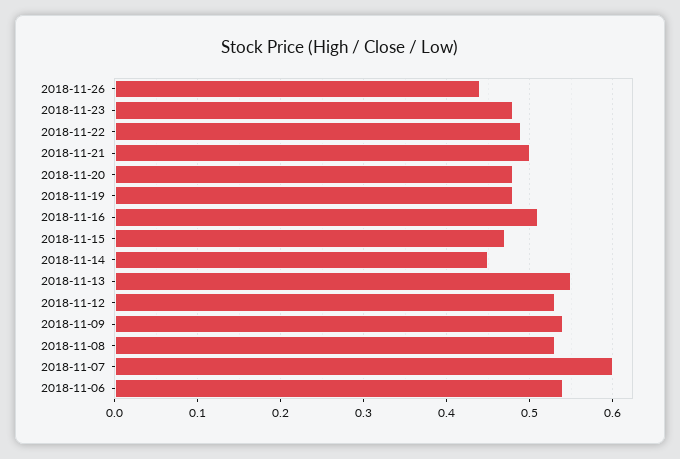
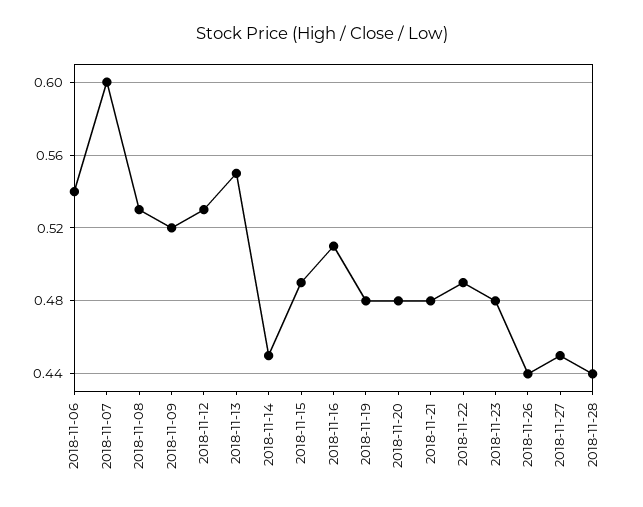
2018-11-21: 0.5 -> 0.48
2018-11-15: 0.47 -> 0.49
2018-11-09: 0.54 -> 0.52
2018-11-27: none -> 0.45
2018-11-28: none -> 0.44

